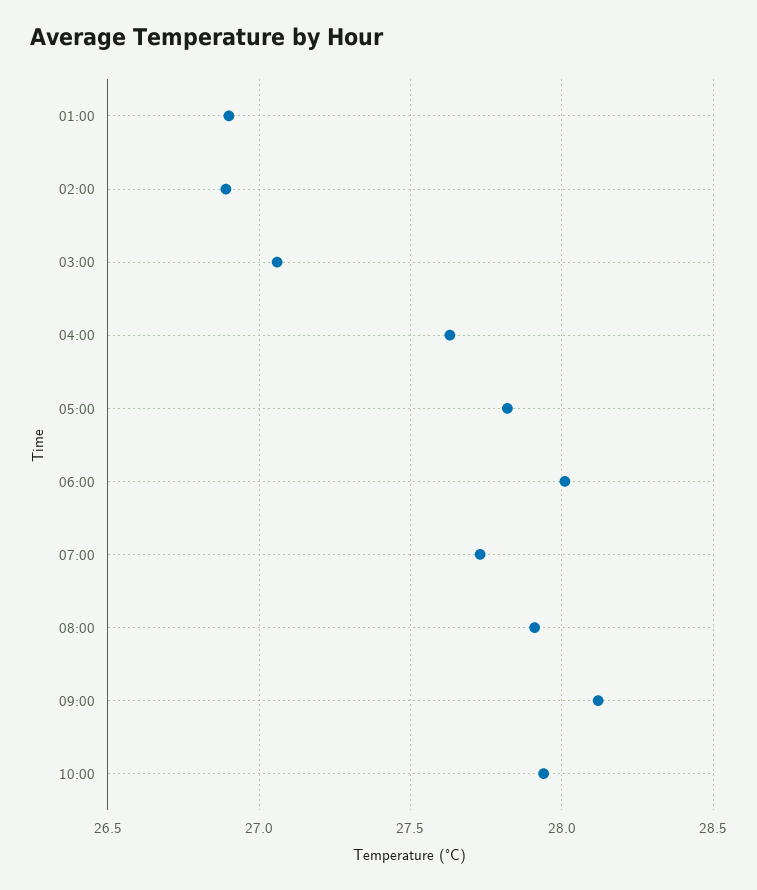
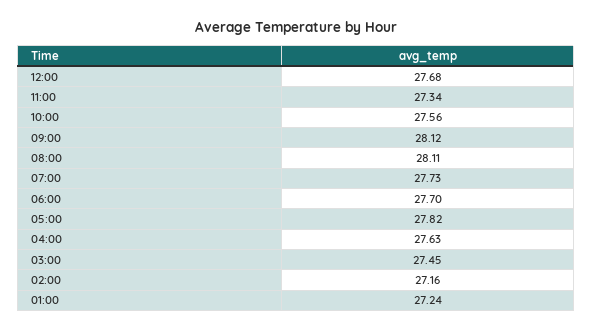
01:00: 26.9 -> 27.24
02:00: 26.9 -> 27.16
03:00: 27.05 -> 27.45
06:00: 28 -> 27.7
08:00: 27.9 -> 28.11
10:00: 27.95 -> 27.56
12:00: none -> 27.68
11:00: none -> 27.34

